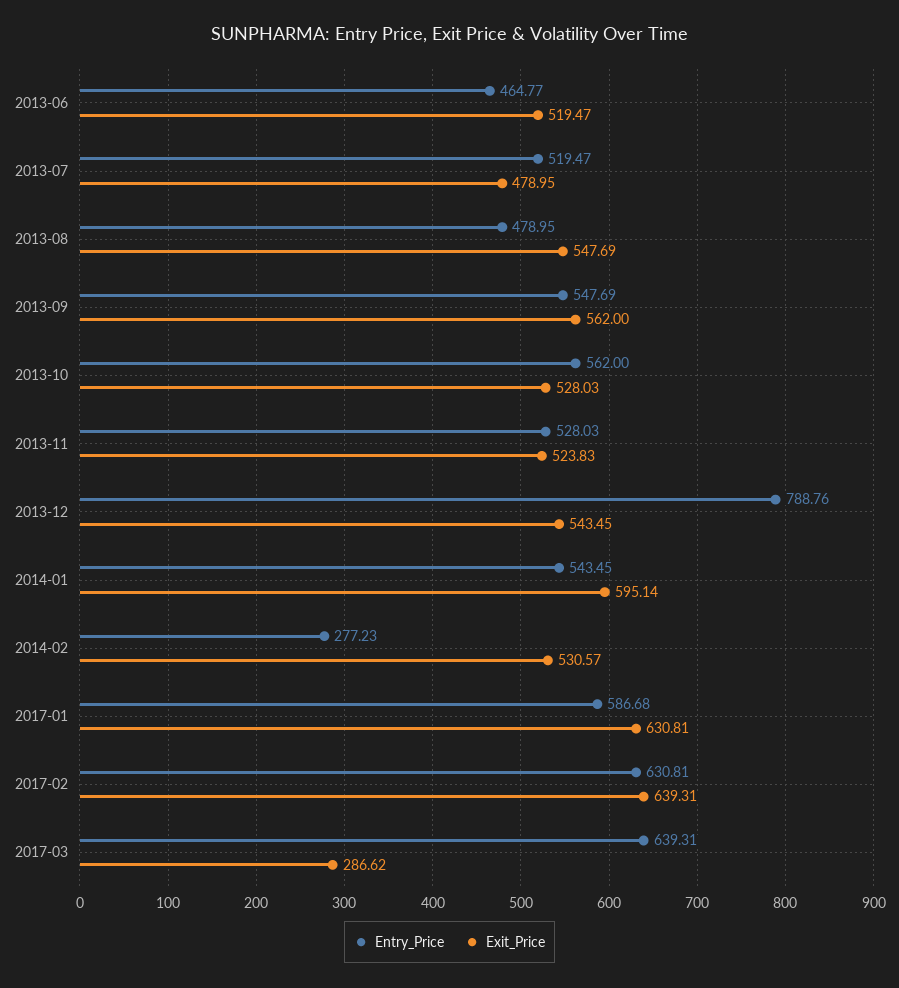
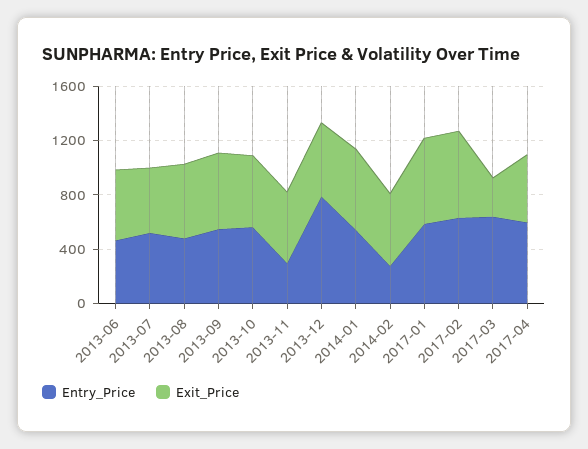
Entry_Price, 2013-11: 528.03 -> 300
Entry_Price, 2017-04: none -> 600
Exit_Price, 2017-04: none -> 500

